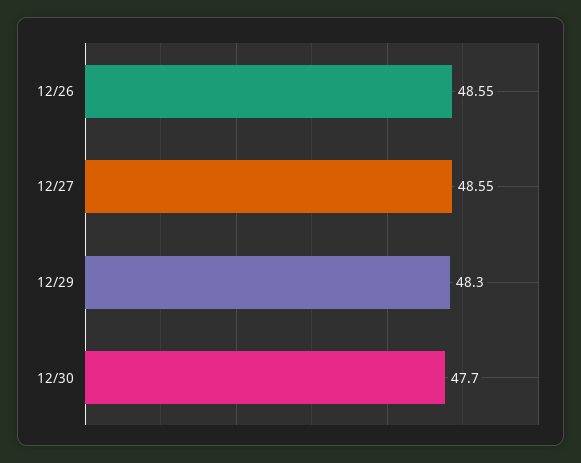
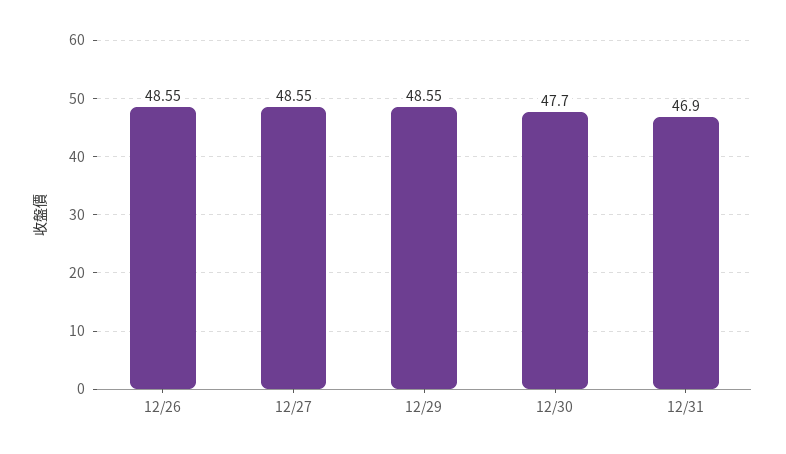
12/29: 48.3 -> 48.55
12/31: none -> 46.9

